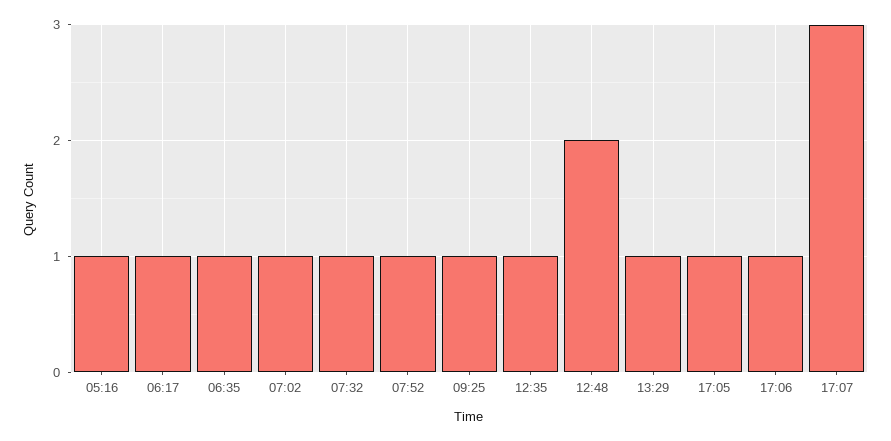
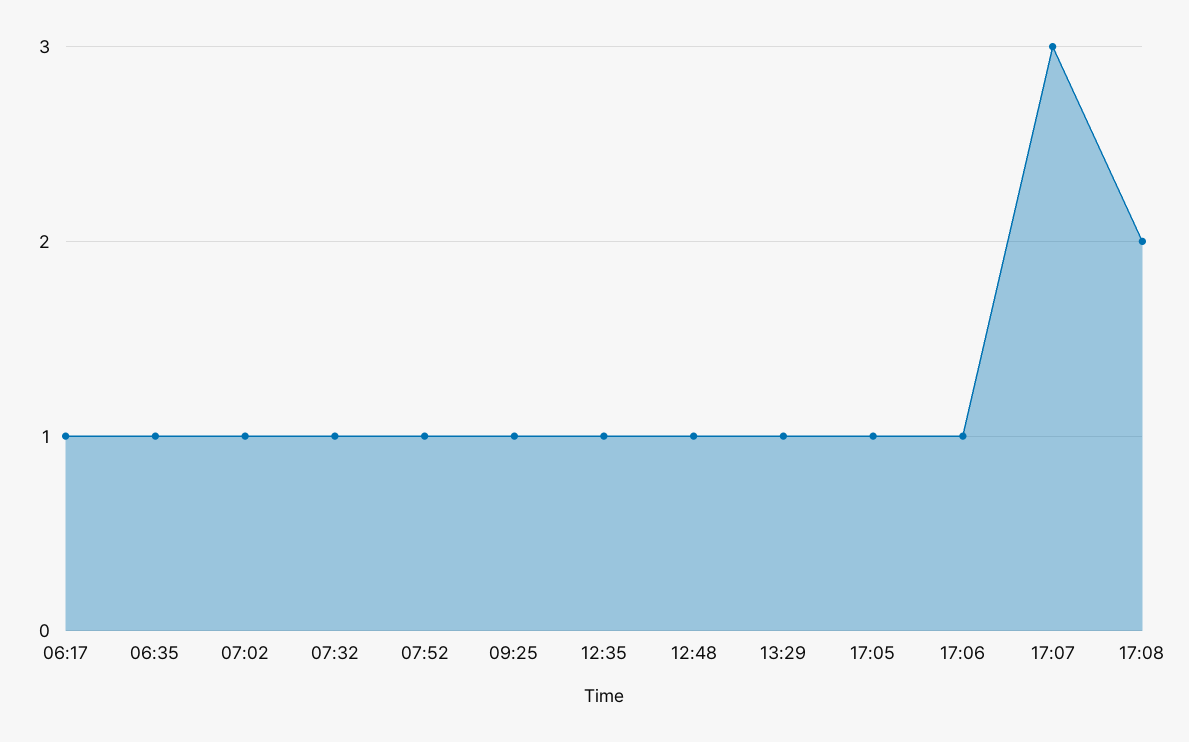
05:16: 1 -> none
12:48: 2 -> 1
17:08: none -> 2

